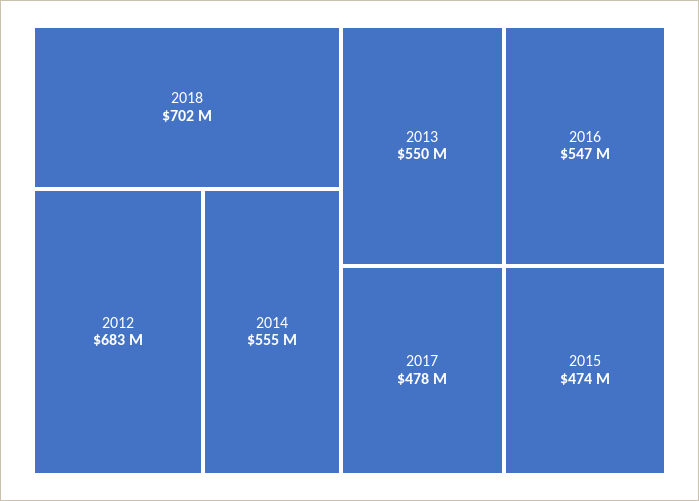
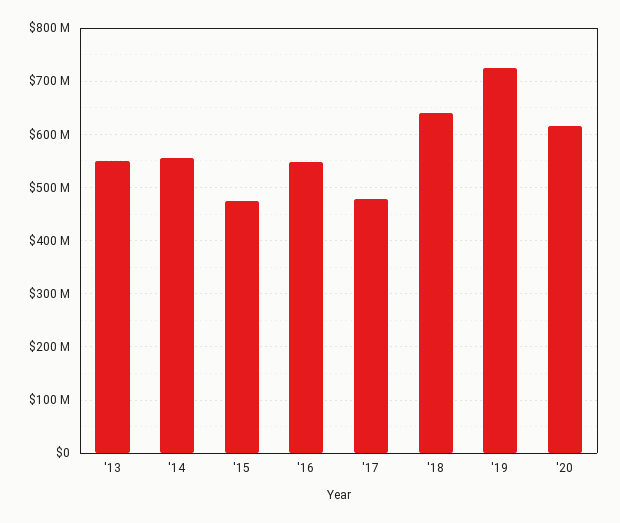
2018: 702000000 -> 640000000
2012: 683000000 -> none
'19: none -> 720000000
'20: none -> 620000000

